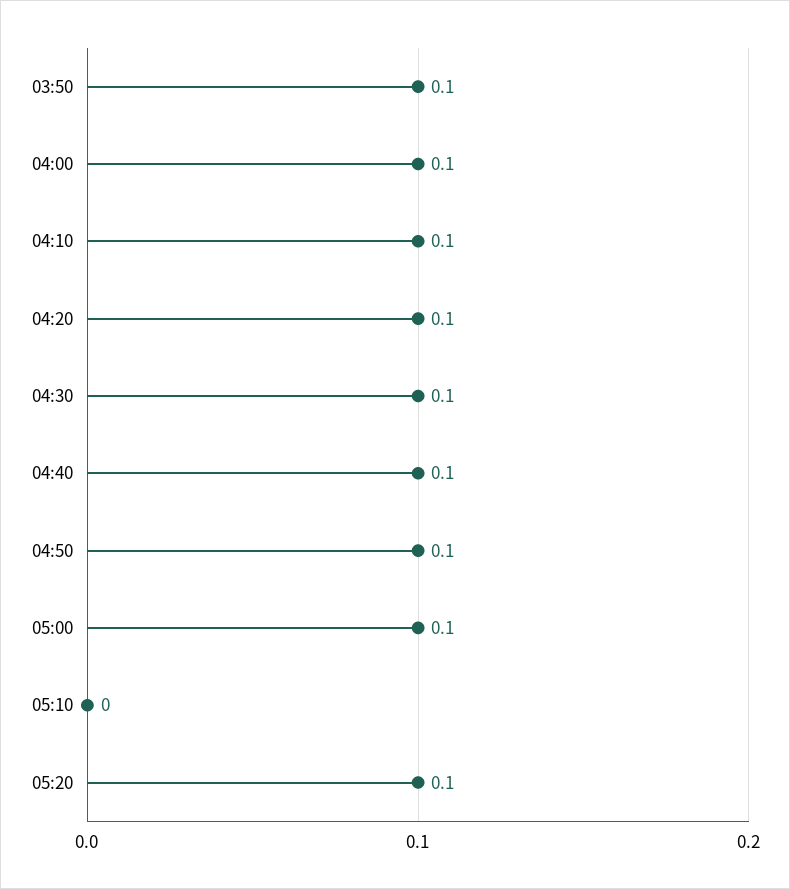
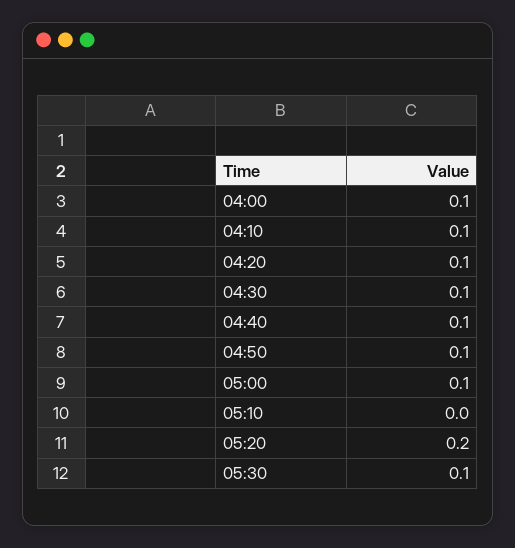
03:50: 0.1 -> none
05:20: 0.1 -> 0.2
05:30: none -> 0.1

